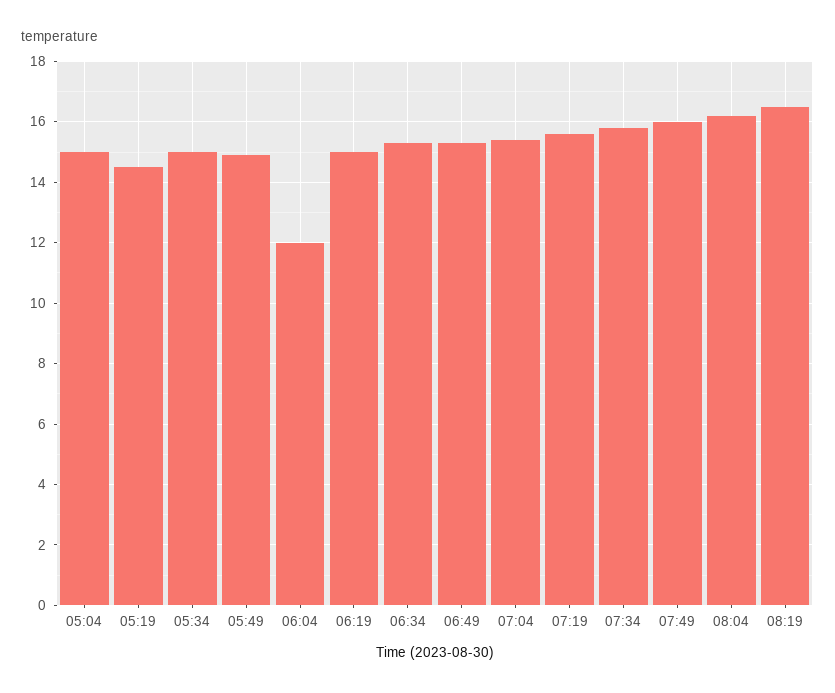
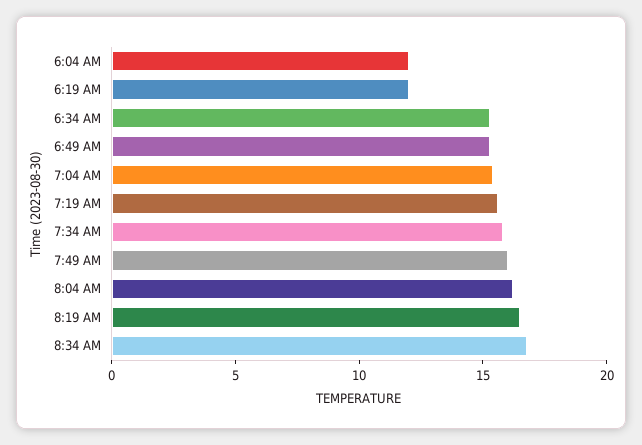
05:04: 15 -> none
05:19: 14.5 -> none
05:34: 15 -> none
05:49: 15 -> none
06:19: 15 -> 12
8:34 AM: none -> 17

